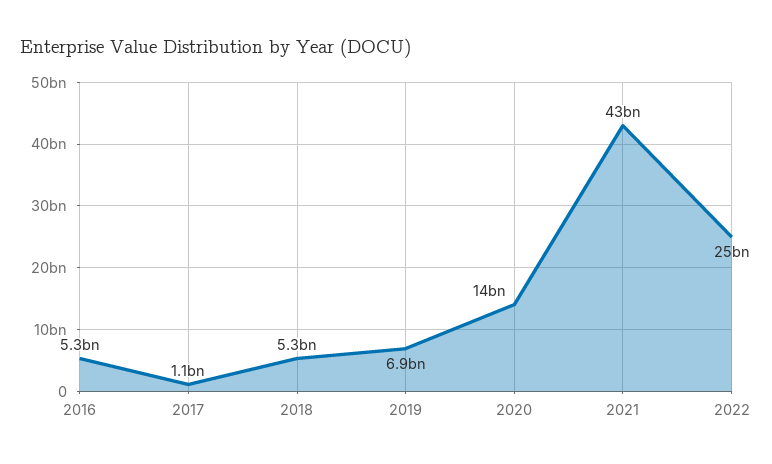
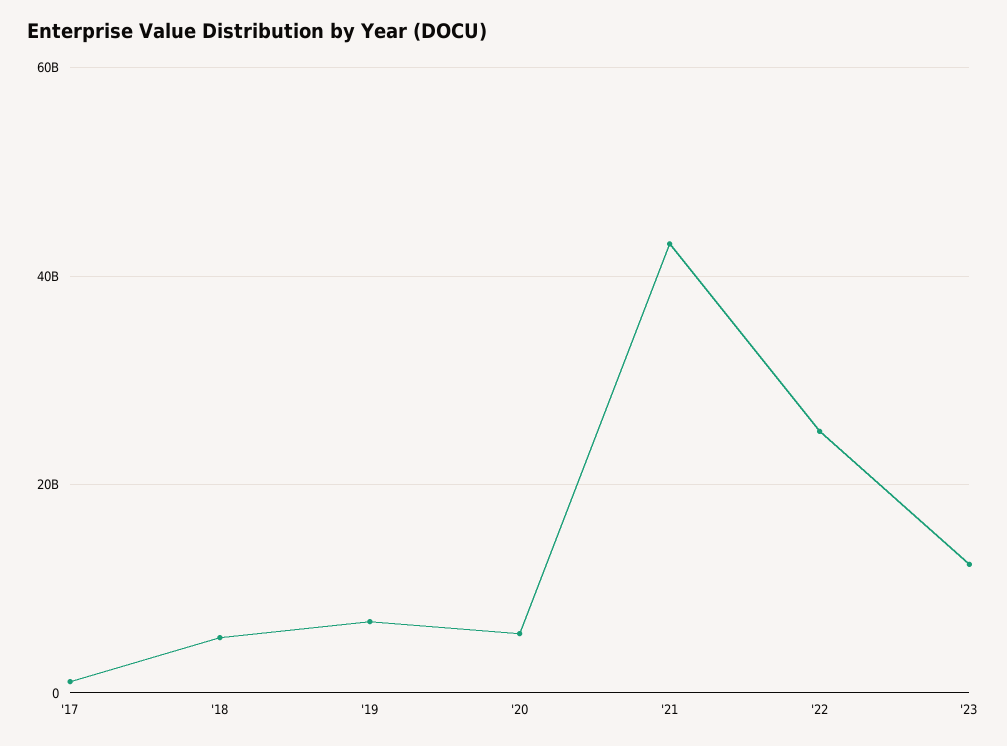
2016: 5300000000 -> none
2020: 14000000000 -> 6000000000
'23: none -> 12000000000

